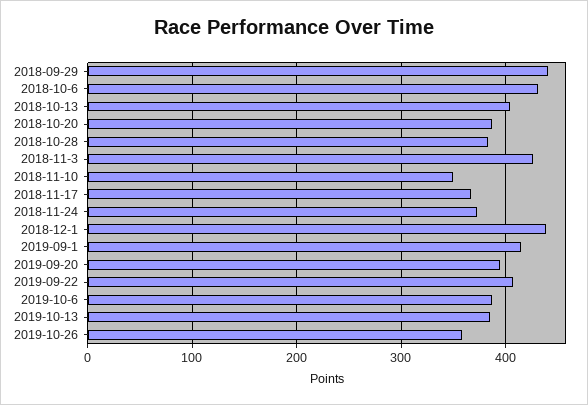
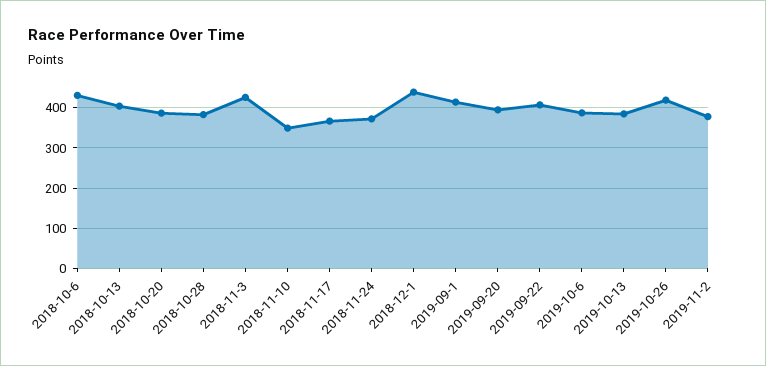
2018-09-29: 440 -> none
2019-10-26: 360 -> 420
2019-11-2: none -> 380

